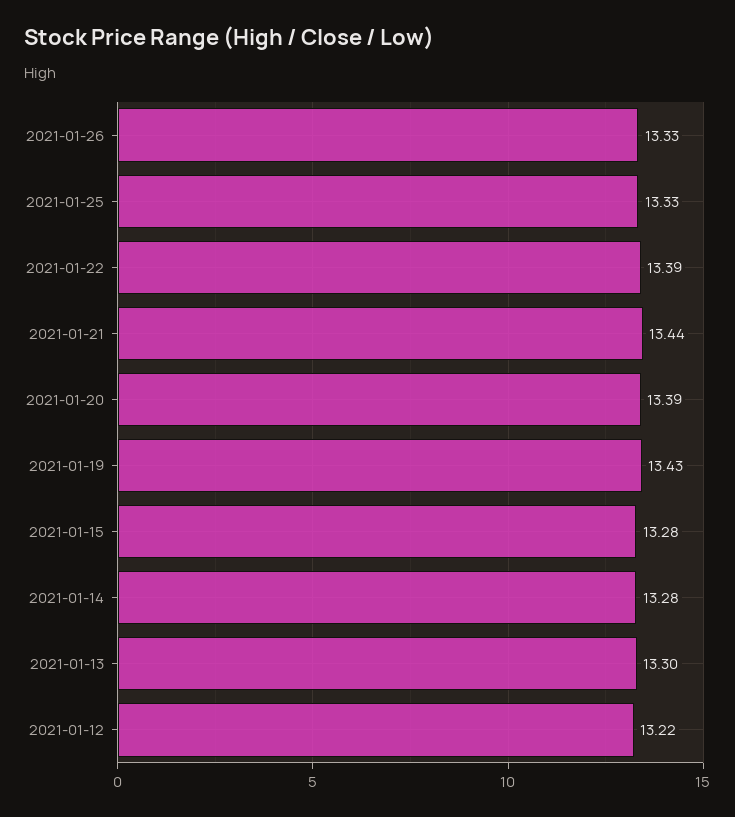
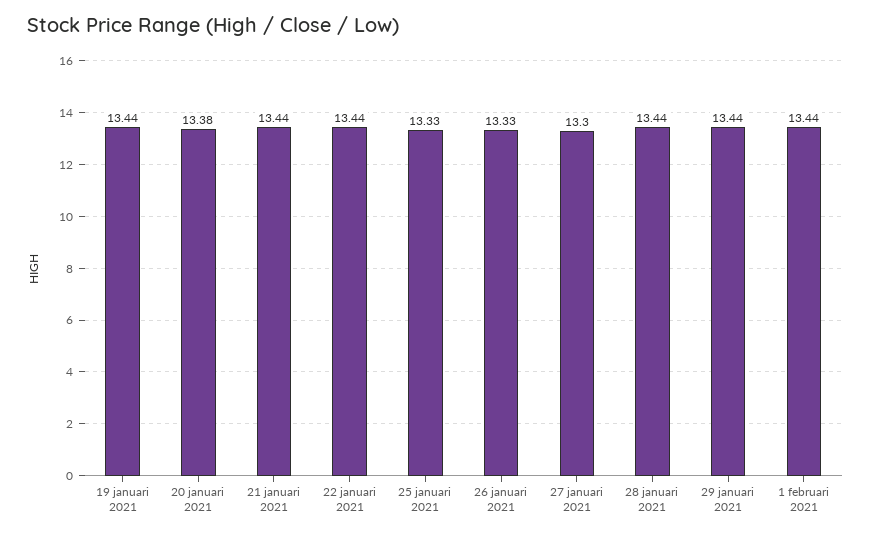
2021-01-22: 13.39 -> 13.44
2021-01-20: 13.39 -> 13.38
2021-01-19: 13.43 -> 13.44
2021-01-15: 13.28 -> none
2021-01-14: 13.28 -> none
2021-01-13: 13.3 -> none
2021-01-12: 13.22 -> none
27 januari 2021: none -> 13.3
28 januari 2021: none -> 13.44
29 januari 2021: none -> 13.44
1 februari 2021: none -> 13.44

